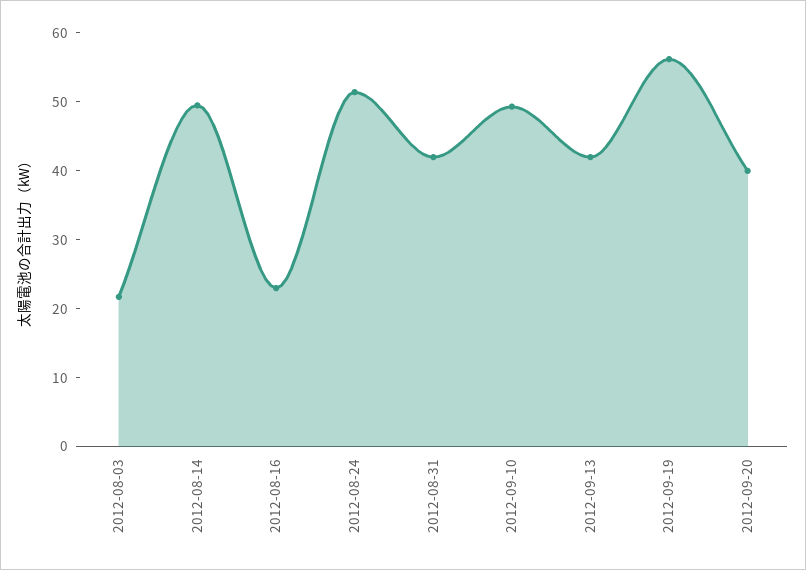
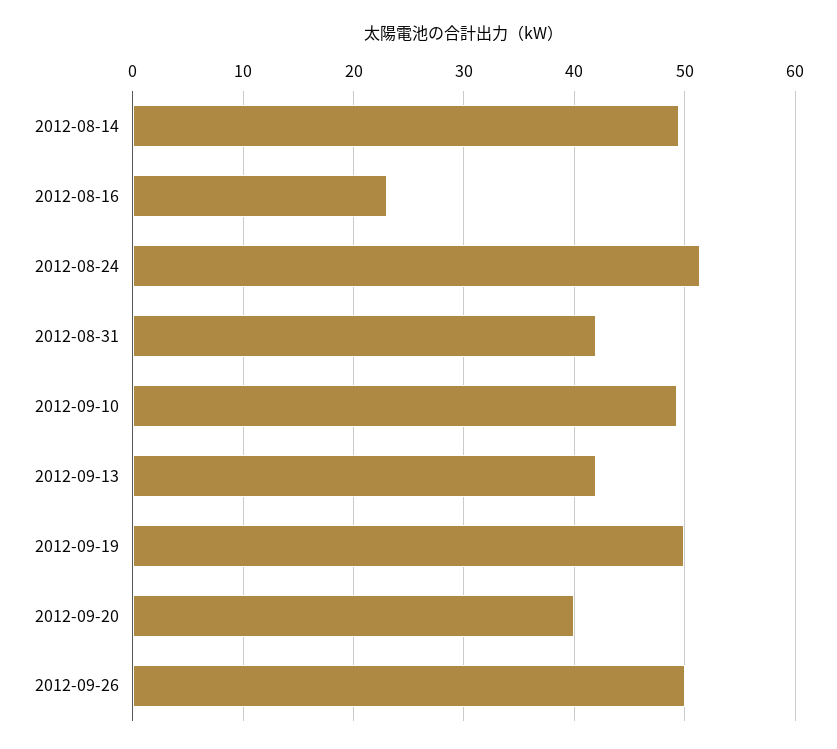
2012-08-03: 22 -> none
2012-09-19: 56 -> 50
2012-09-26: none -> 50

